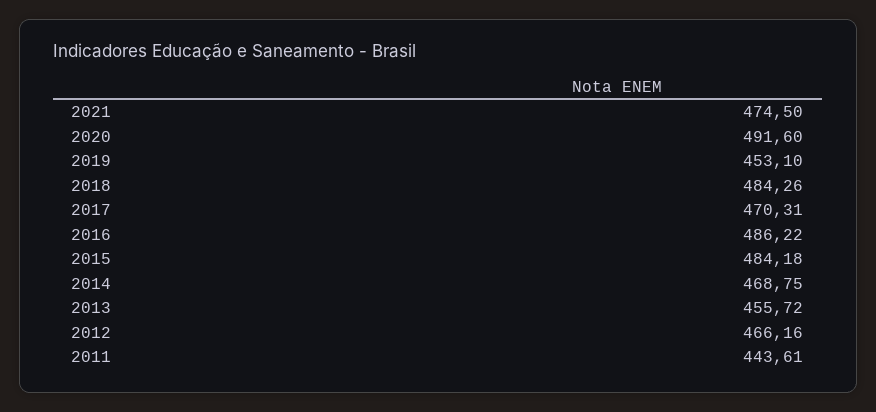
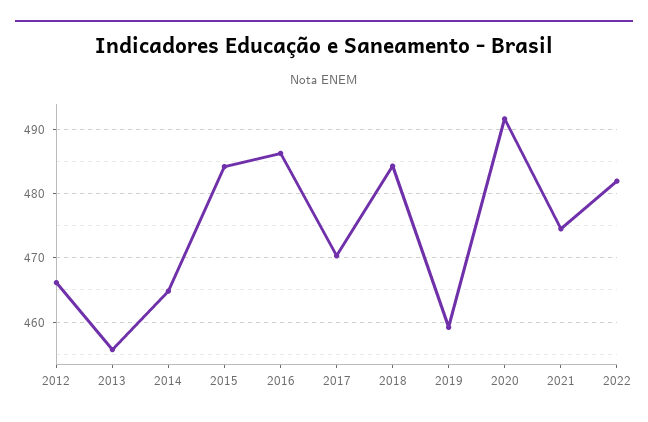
2019: 453.1 -> 459
2014: 468.75 -> 465
2011: 443.61 -> none
2022: none -> 482

